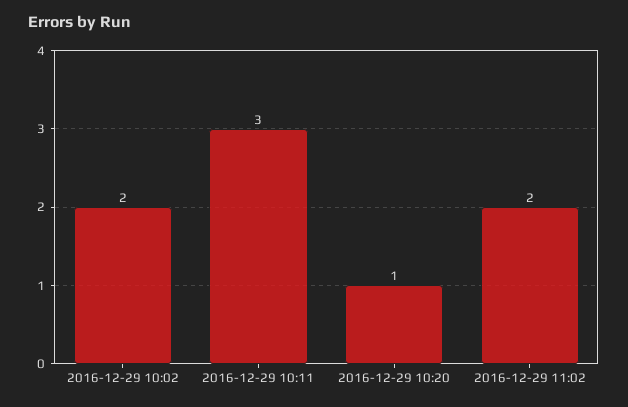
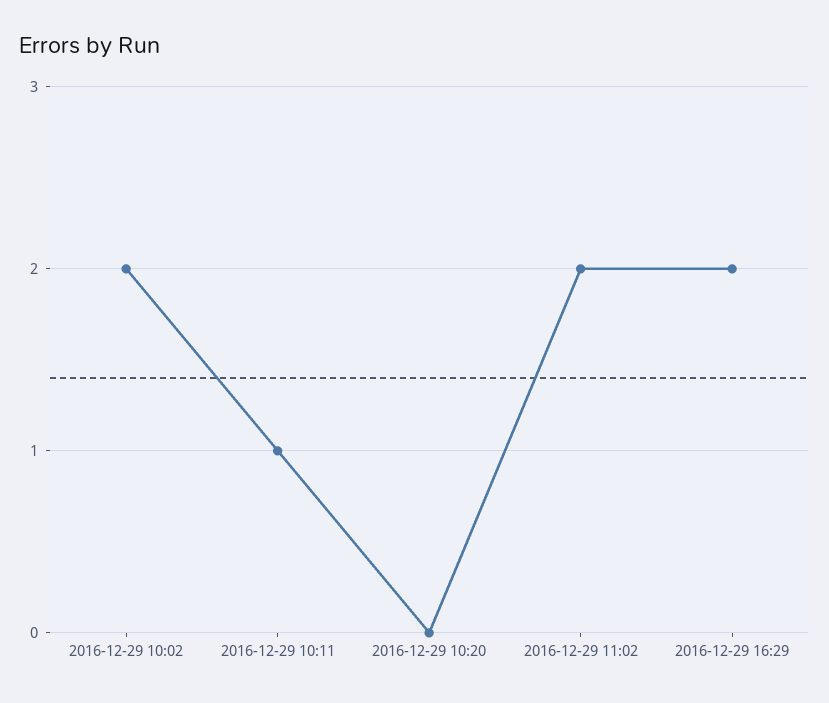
2016-12-29 10:11: 3 -> 1
2016-12-29 10:20: 1 -> 0
2016-12-29 16:29: none -> 2

